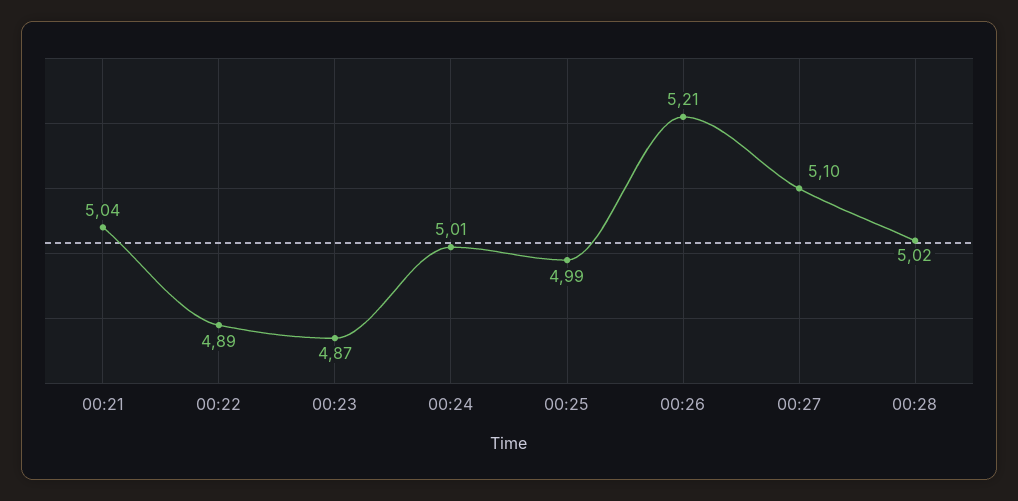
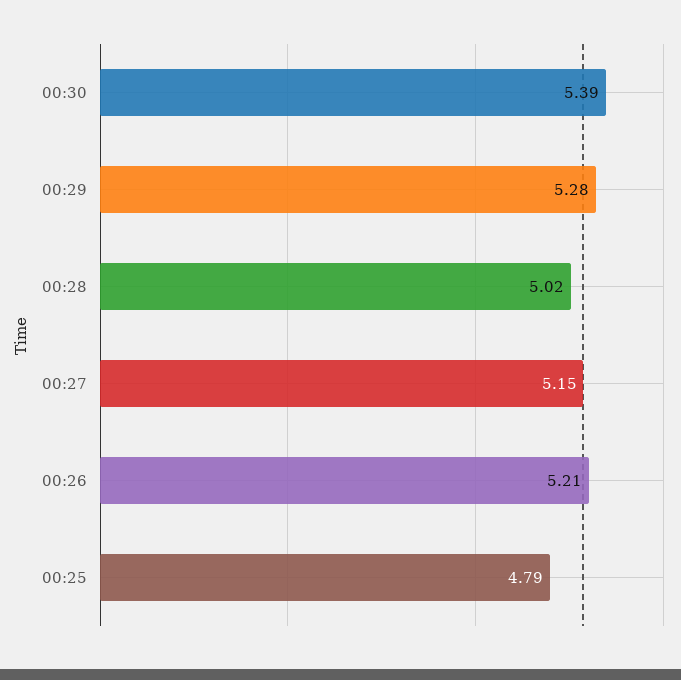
00:21: 5.04 -> none
00:22: 4.89 -> none
00:23: 4.87 -> none
00:24: 5.01 -> none
00:25: 4.99 -> 4.79
00:27: 5.1 -> 5.15
00:30: none -> 5.39
00:29: none -> 5.28

